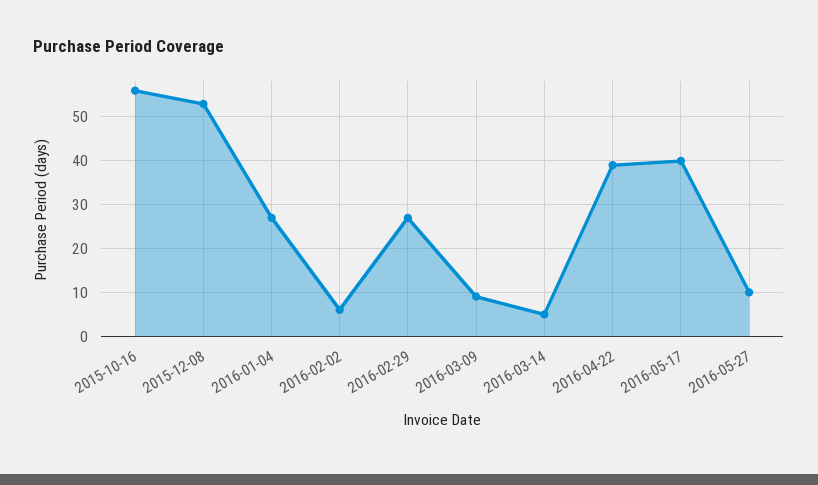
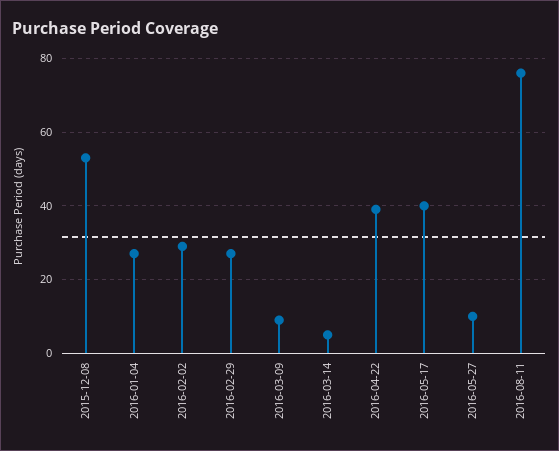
2015-10-16: 55 -> none
2016-02-02: 5 -> 30
2016-08-11: none -> 75

